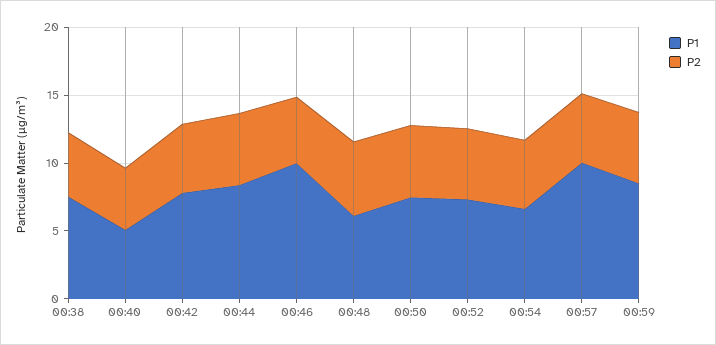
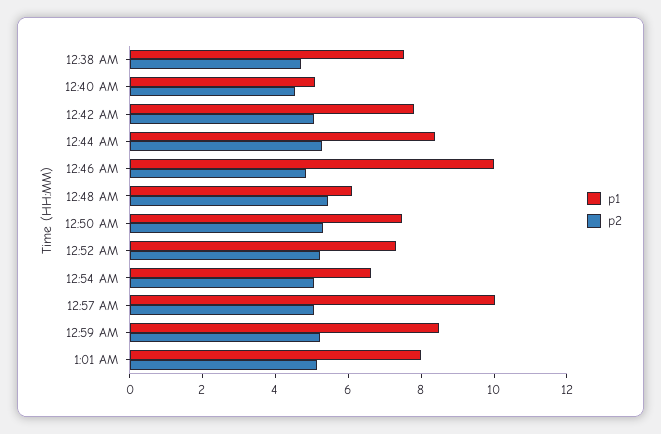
P1, 1:01 AM: none -> 8
P2, 1:01 AM: none -> 5

